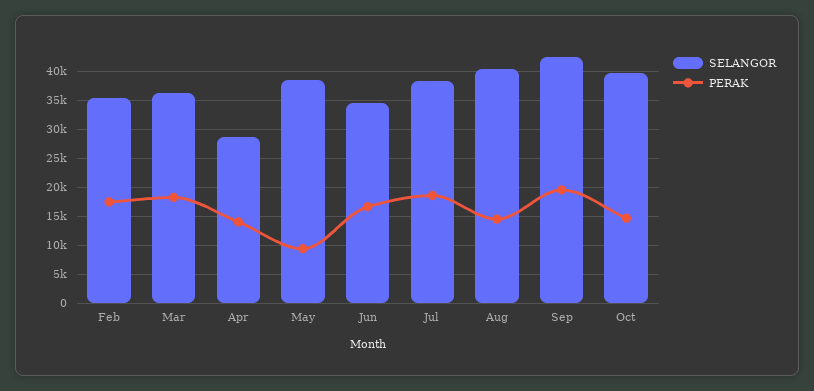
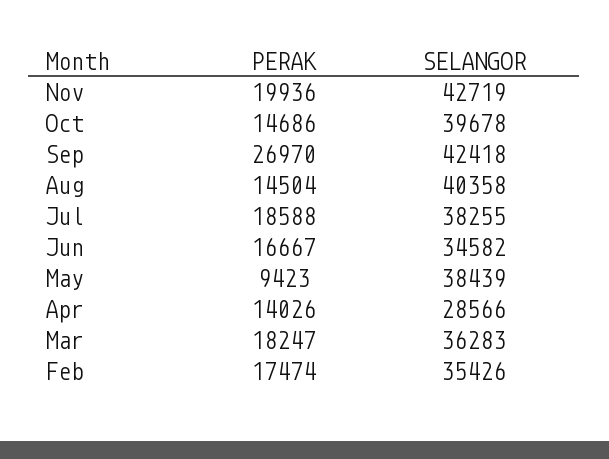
PERAK, Sep: 20000 -> 26970
PERAK, Nov: none -> 19936
SELANGOR, Nov: none -> 42719

